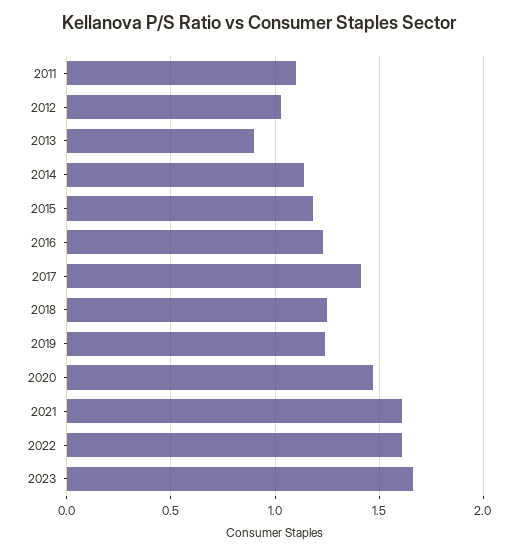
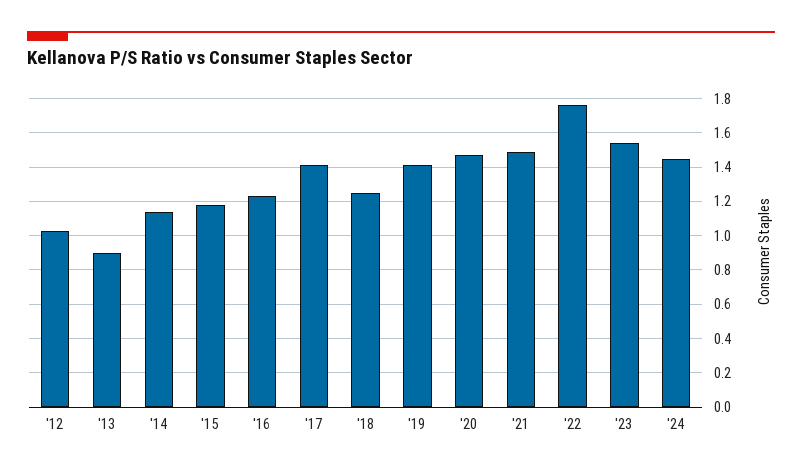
2011: 1.1 -> none
2019: 1.25 -> 1.4
2021: 1.6 -> 1.5
2022: 1.6 -> 1.75
2023: 1.65 -> 1.55
'24: none -> 1.45

